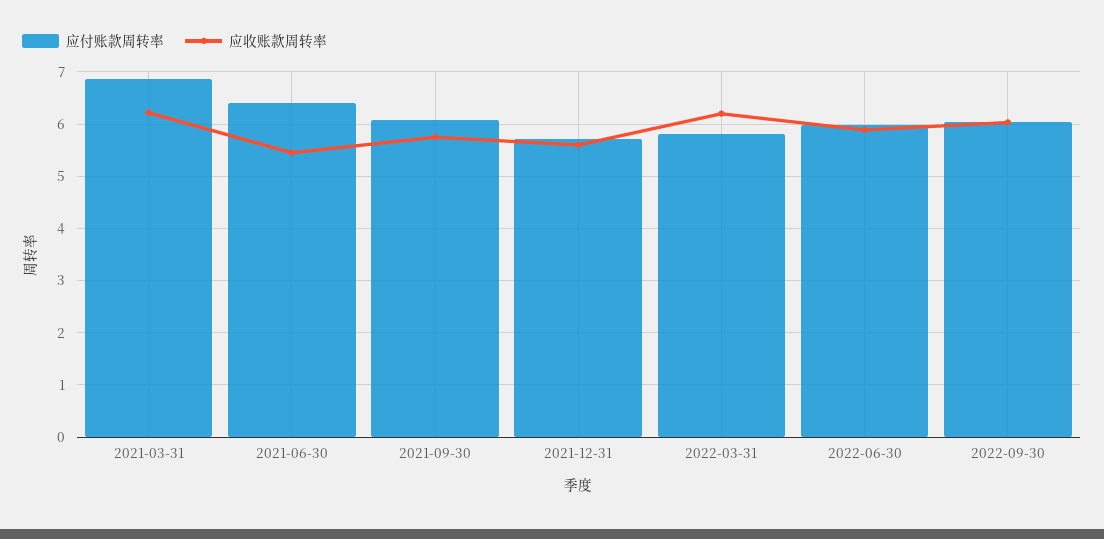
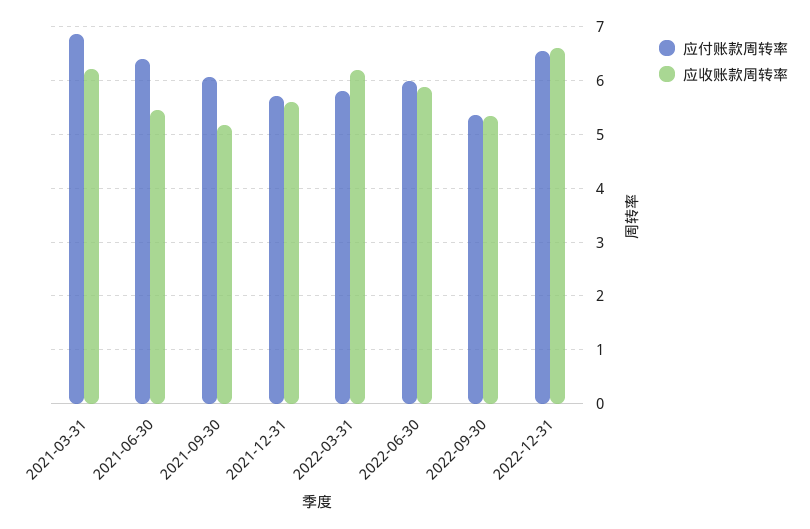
应收账款周转率, 2021-09-30: 5.8 -> 5.2
应付账款周转率, 2022-09-30: 6 -> 5.4
应收账款周转率, 2022-09-30: 6 -> 5.4
应付账款周转率, 2022-12-31: none -> 6.6
应收账款周转率, 2022-12-31: none -> 6.6

